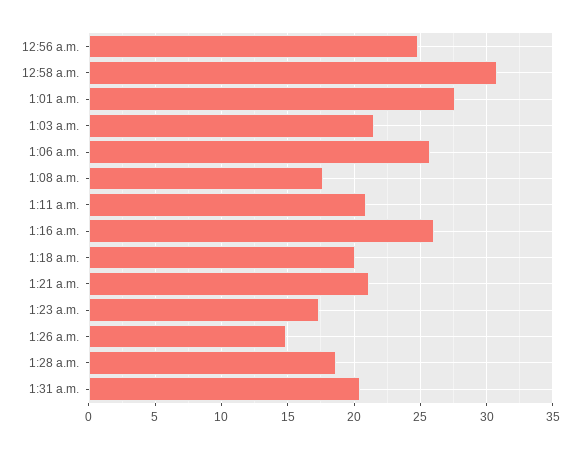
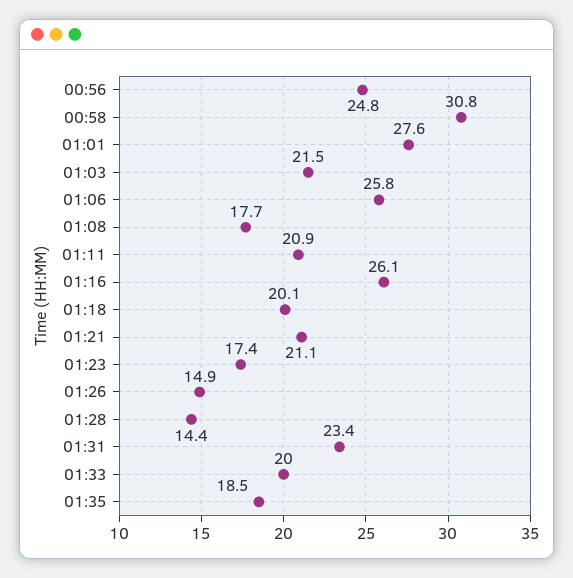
1:28 a.m.: 18.5 -> 14.4
1:31 a.m.: 20.5 -> 23.4
01:33: none -> 20
01:35: none -> 18.5

